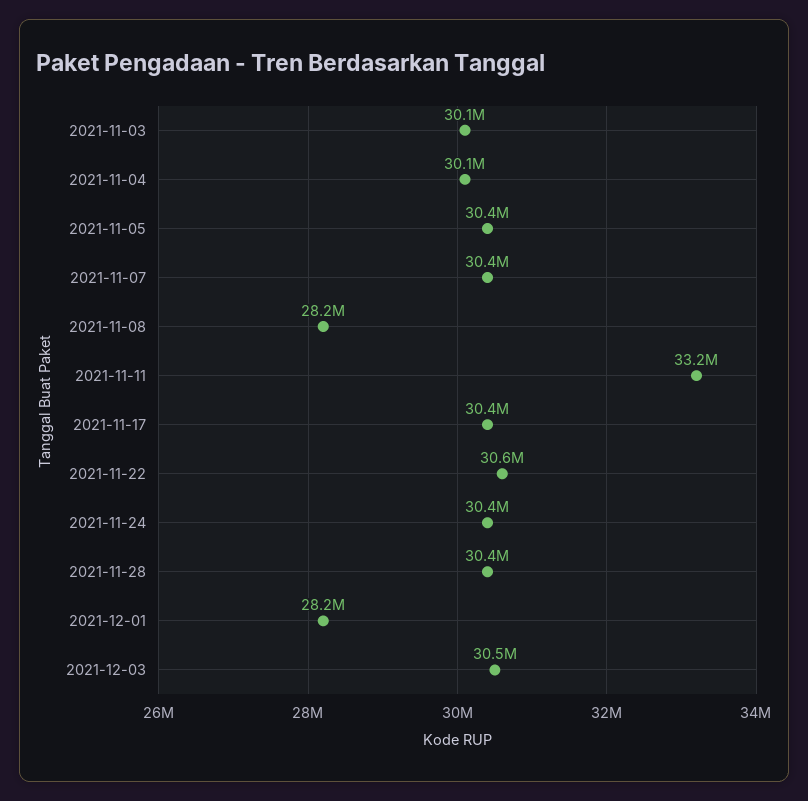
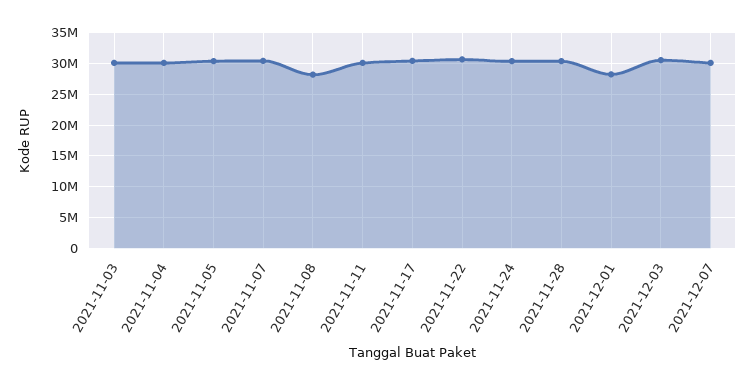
2021-11-11: 33200000 -> 30000000
2021-12-07: none -> 30000000

